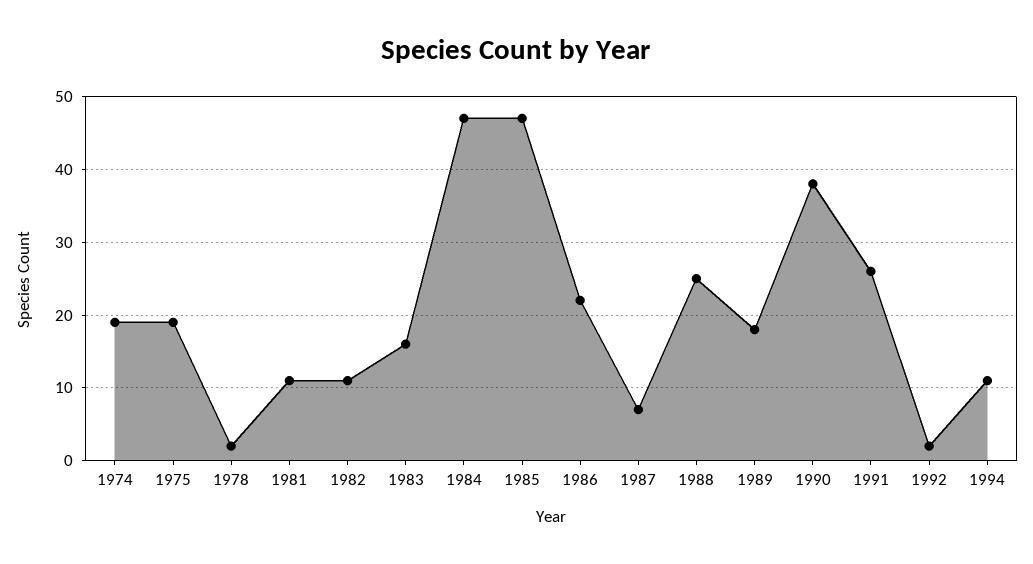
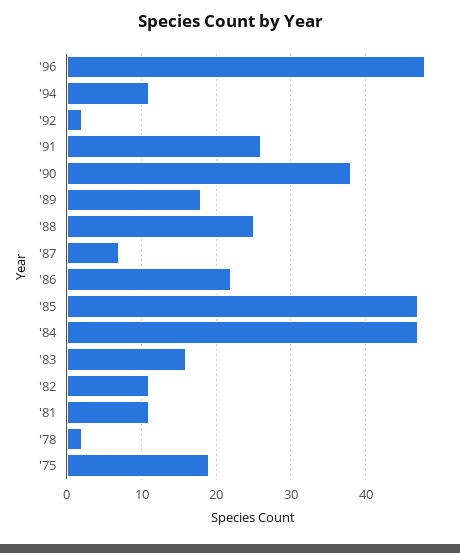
1974: 19 -> none
'96: none -> 48

